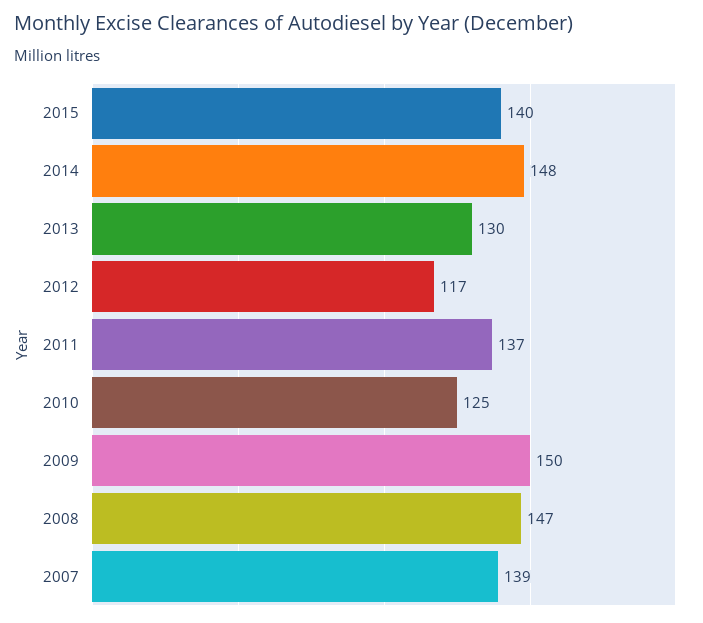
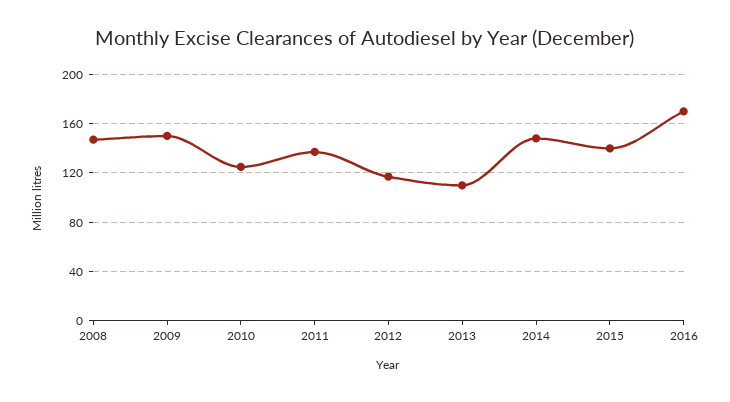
2013: 130 -> 110
2007: 139 -> none
2016: none -> 170

